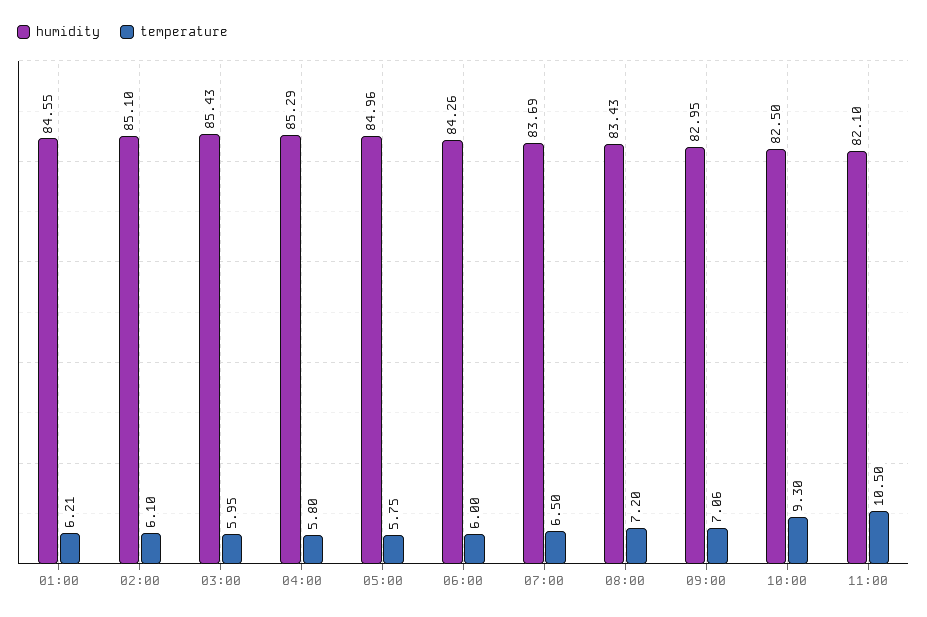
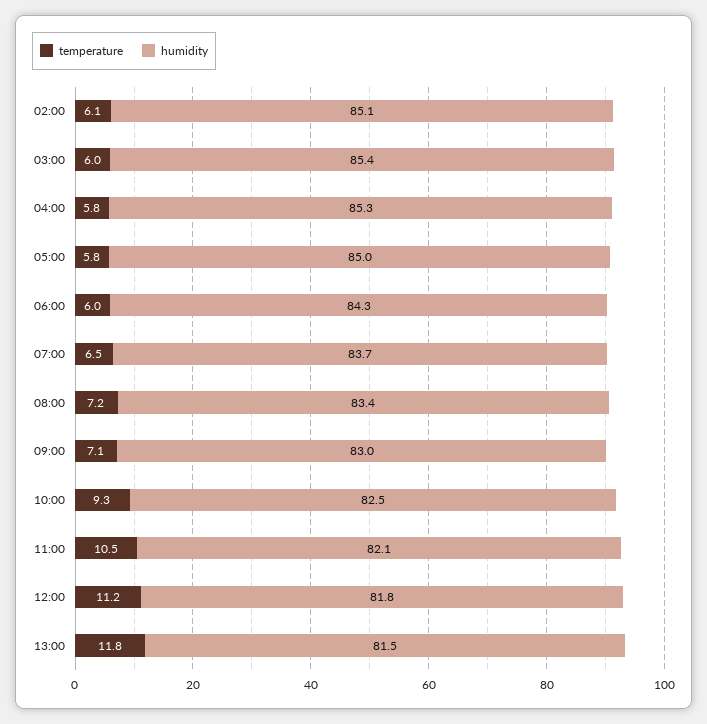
humidity, 01:00: 84.55 -> none
temperature, 01:00: 6.21 -> none
temperature, 12:00: none -> 11.2
humidity, 12:00: none -> 81.8
temperature, 13:00: none -> 11.8
humidity, 13:00: none -> 81.5

